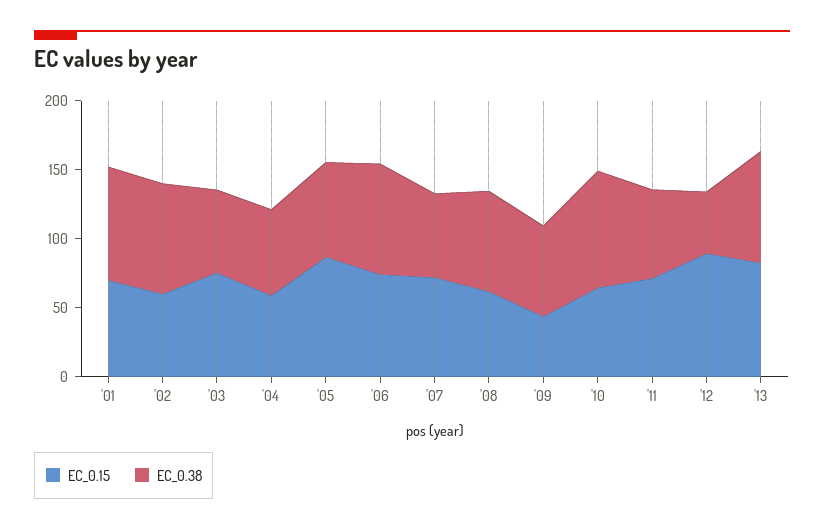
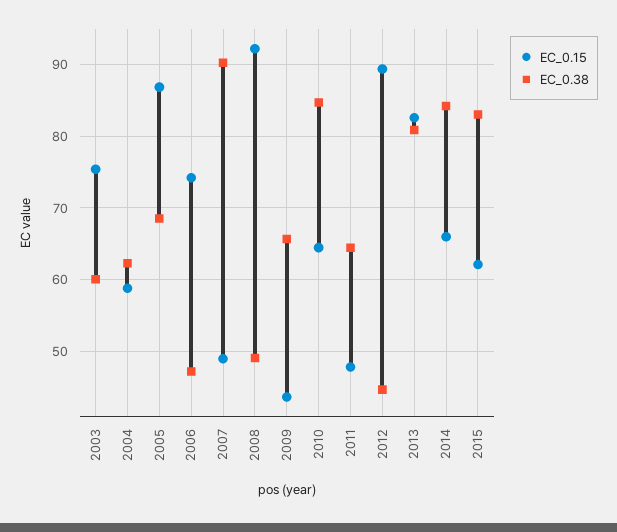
EC_0.15, '01: 70 -> none
EC_0.38, '01: 80 -> none
EC_0.15, '02: 60 -> none
EC_0.38, '02: 80 -> none
EC_0.38, '06: 80 -> 47
EC_0.15, '07: 70 -> 49
EC_0.38, '07: 60 -> 90
EC_0.15, '08: 60 -> 92
EC_0.38, '08: 70 -> 49
EC_0.15, '11: 70 -> 48
EC_0.15, 2014: none -> 66
EC_0.38, 2014: none -> 84
EC_0.15, 2015: none -> 62
EC_0.38, 2015: none -> 83

